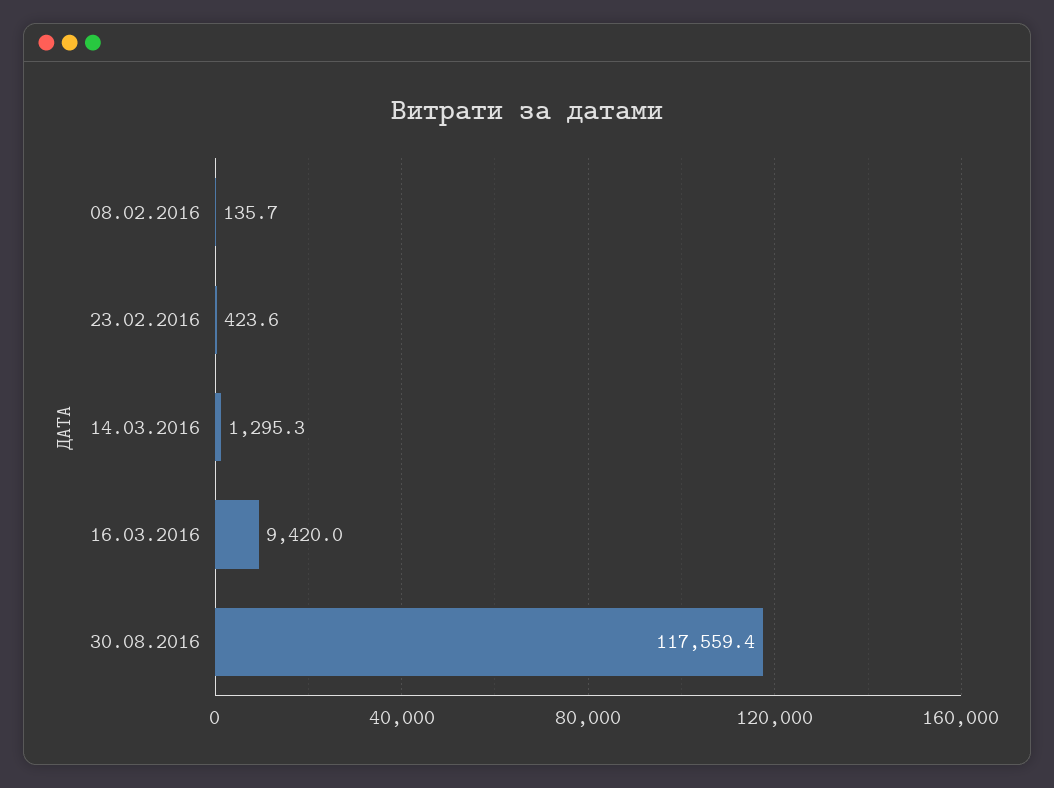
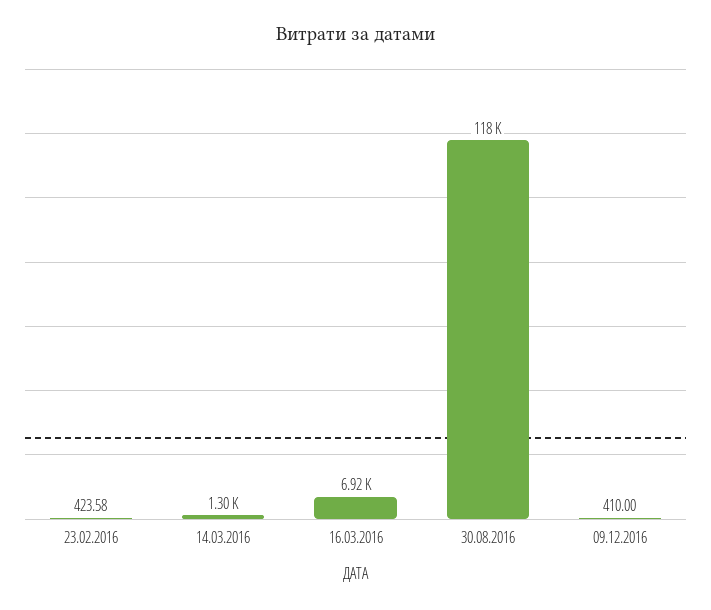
08.02.2016: 135.7 -> none
16.03.2016: 9420 -> 6920
09.12.2016: none -> 410

